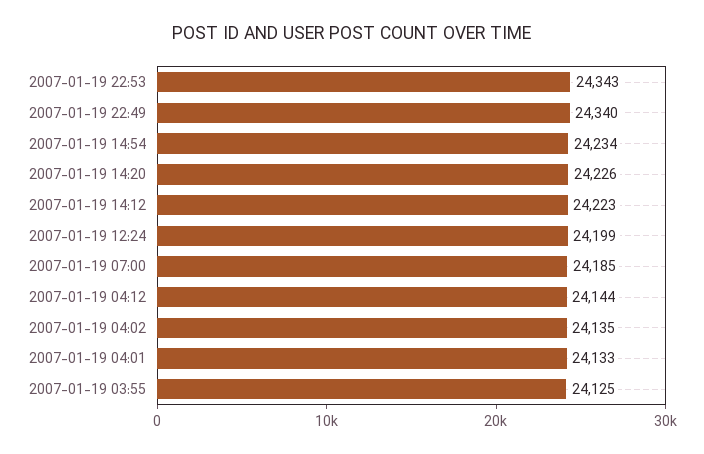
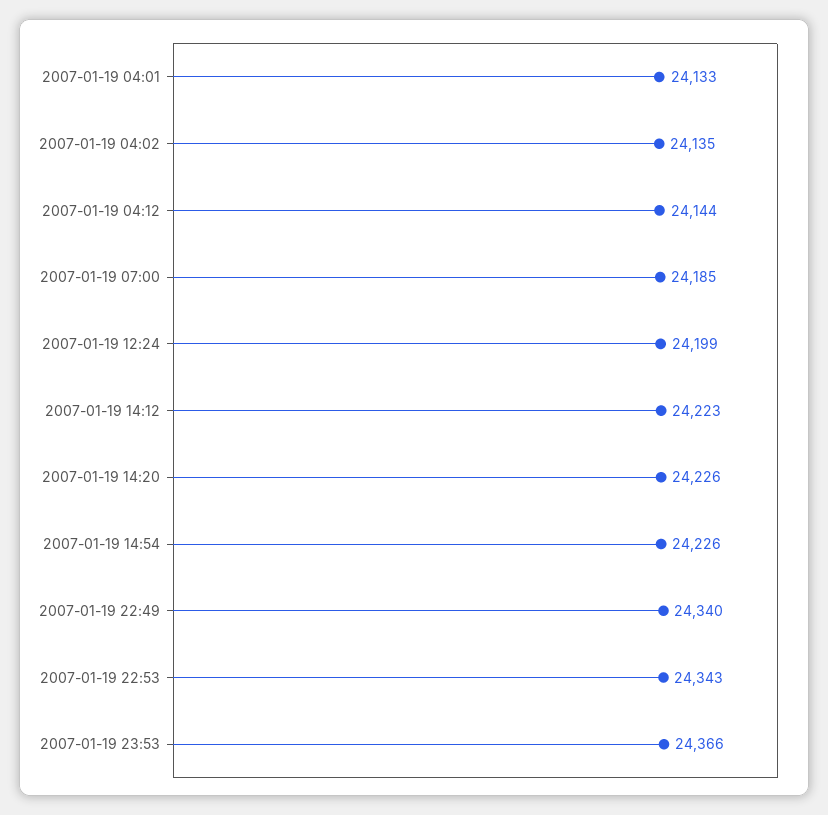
2007-01-19 14:54: 24234 -> 24226
2007-01-19 03:55: 24125 -> none
2007-01-19 23:53: none -> 24366

